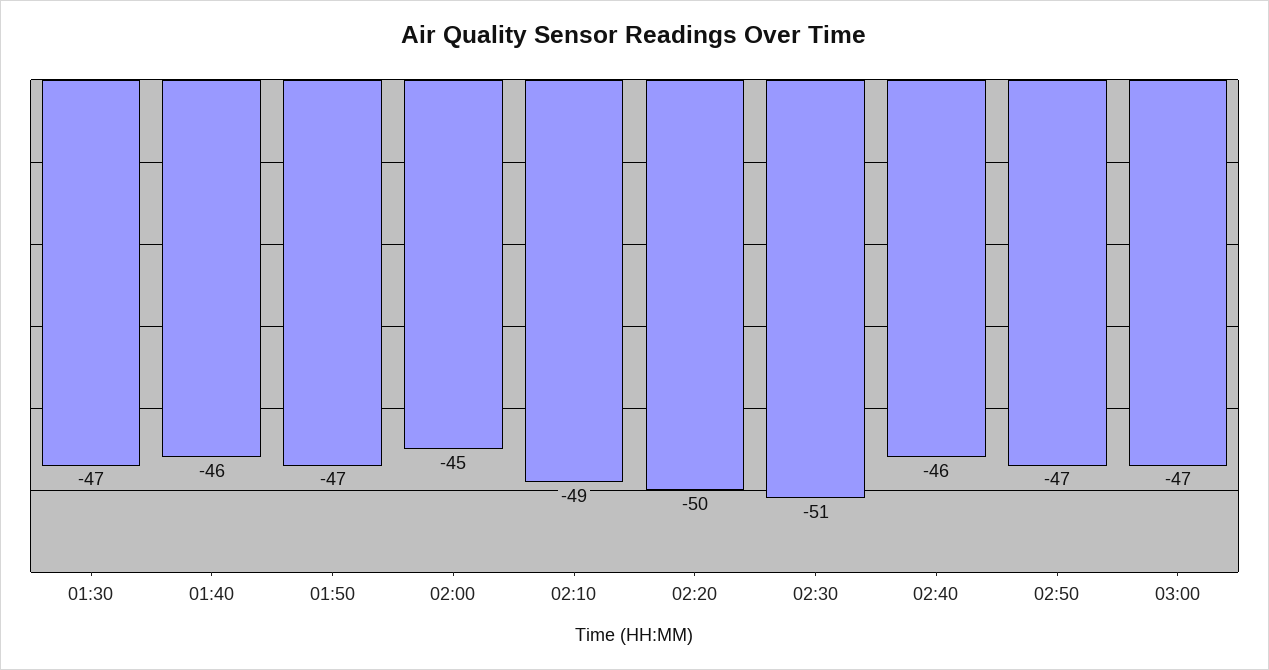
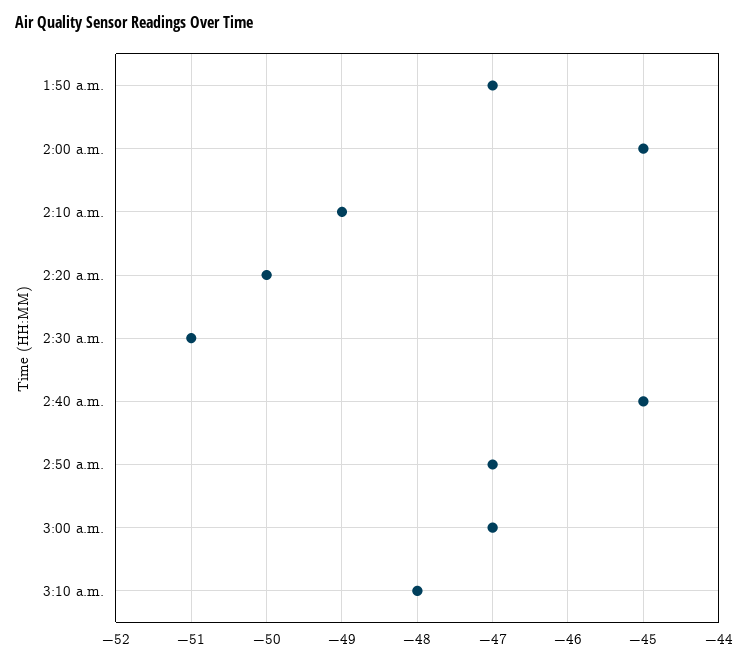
01:30: -47 -> none
01:40: -46 -> none
02:40: -46 -> -45
3:10 a.m.: none -> -48

